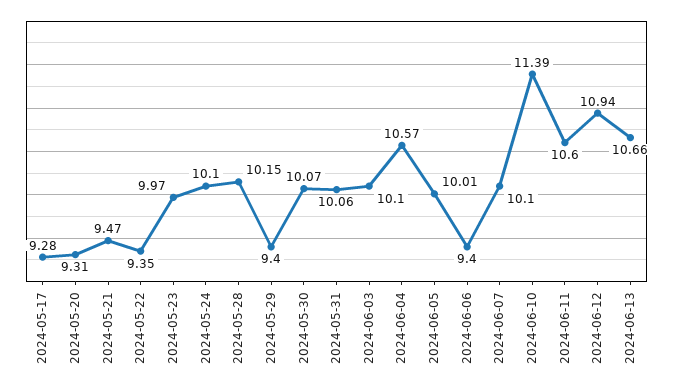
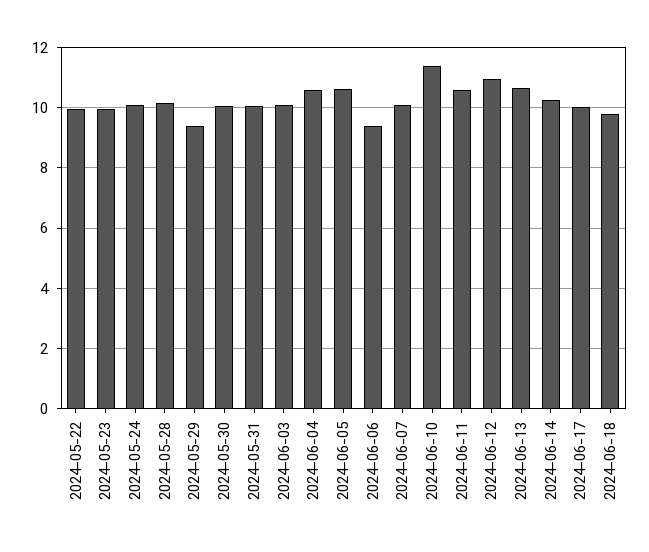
2024-05-17: 9.28 -> none
2024-05-20: 9.31 -> none
2024-05-21: 9.47 -> none
2024-05-22: 9.35 -> 10
2024-06-05: 10.01 -> 10.6
2024-06-14: none -> 10.2
2024-06-17: none -> 10
2024-06-18: none -> 9.8

